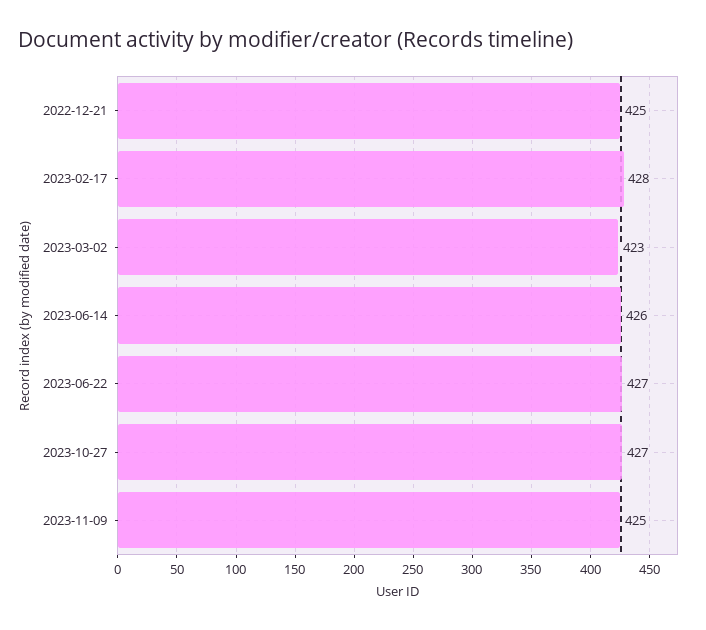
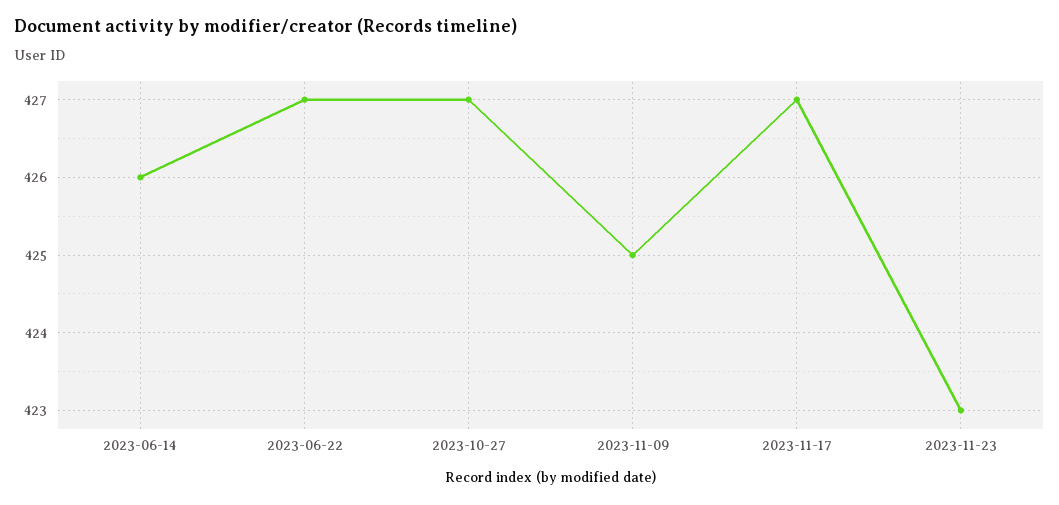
2022-12-21: 425 -> none
2023-02-17: 428 -> none
2023-03-02: 423 -> none
2023-11-17: none -> 427
2023-11-23: none -> 423

